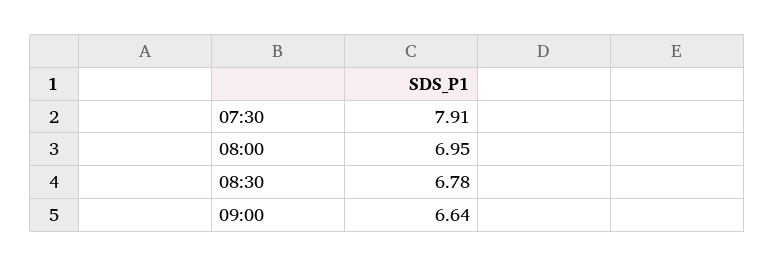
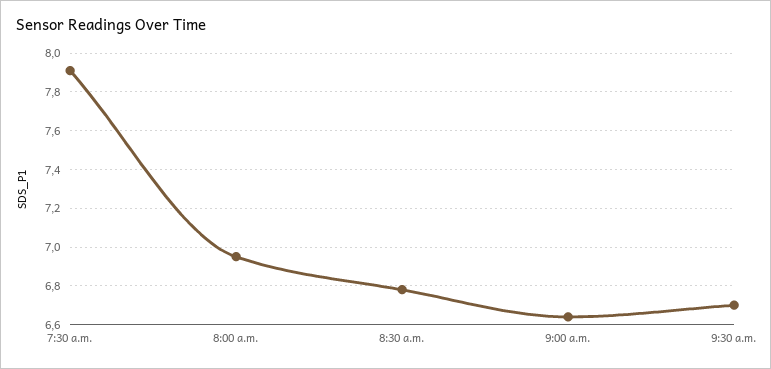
9:30 a.m.: none -> 6.7

